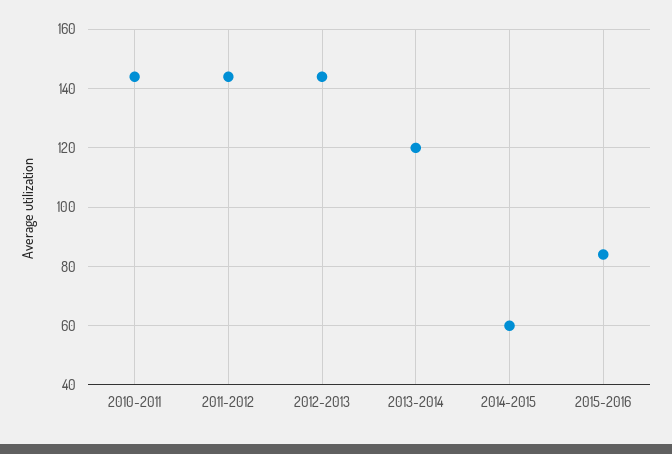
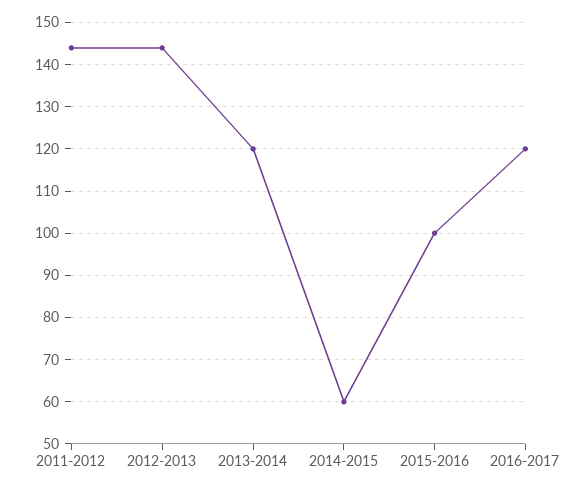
2010-2011: 145 -> none
2015-2016: 85 -> 100
2016-2017: none -> 120

